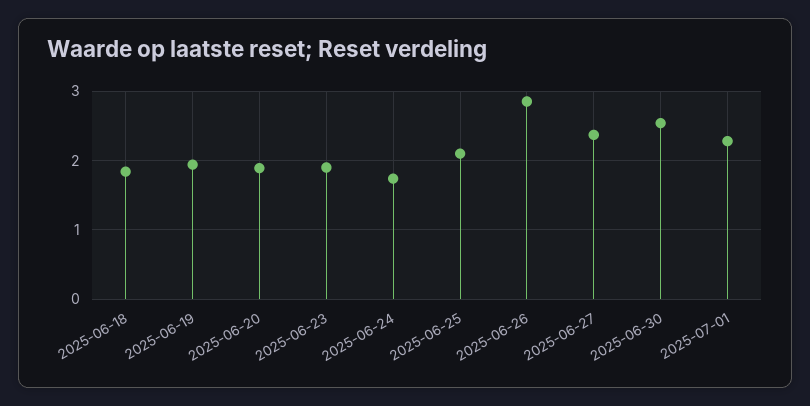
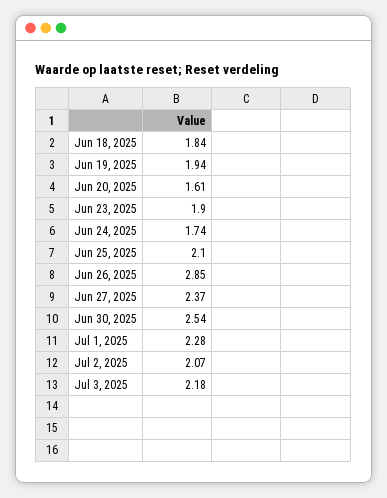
2025-06-20: 1.9 -> 1.61
Jul 2, 2025: none -> 2.07
Jul 3, 2025: none -> 2.18

